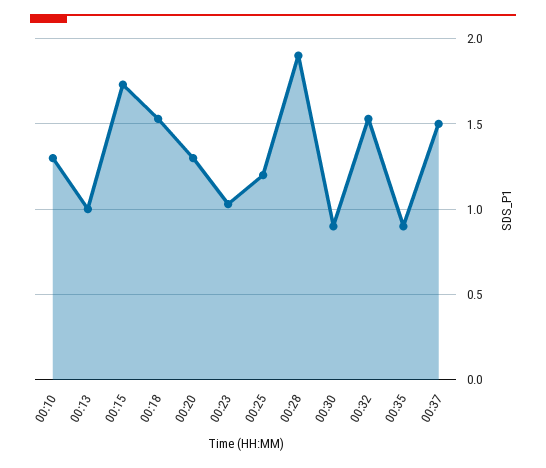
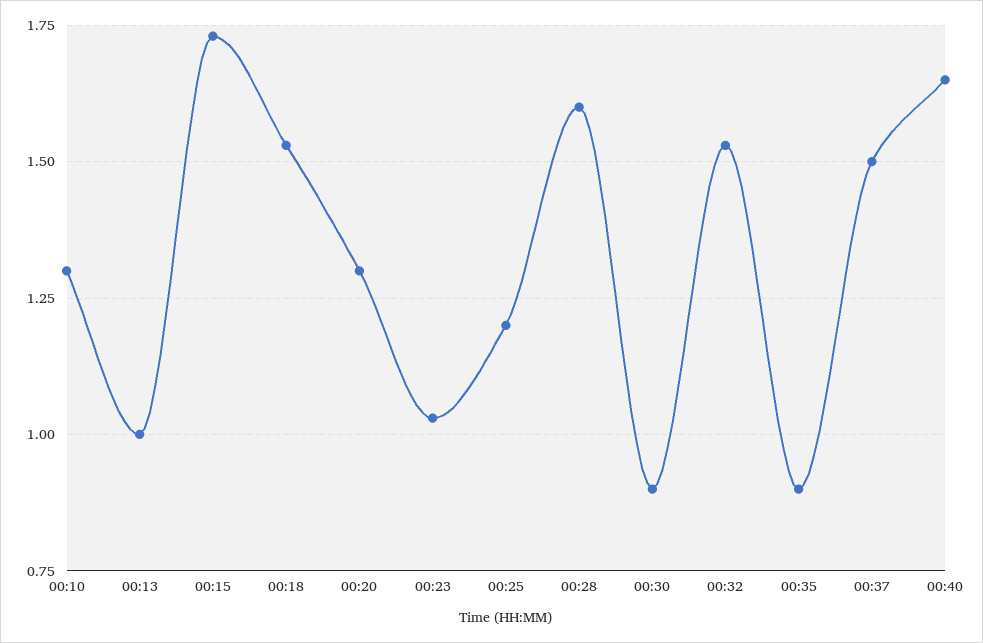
00:28: 1.9 -> 1.6
00:40: none -> 1.65

